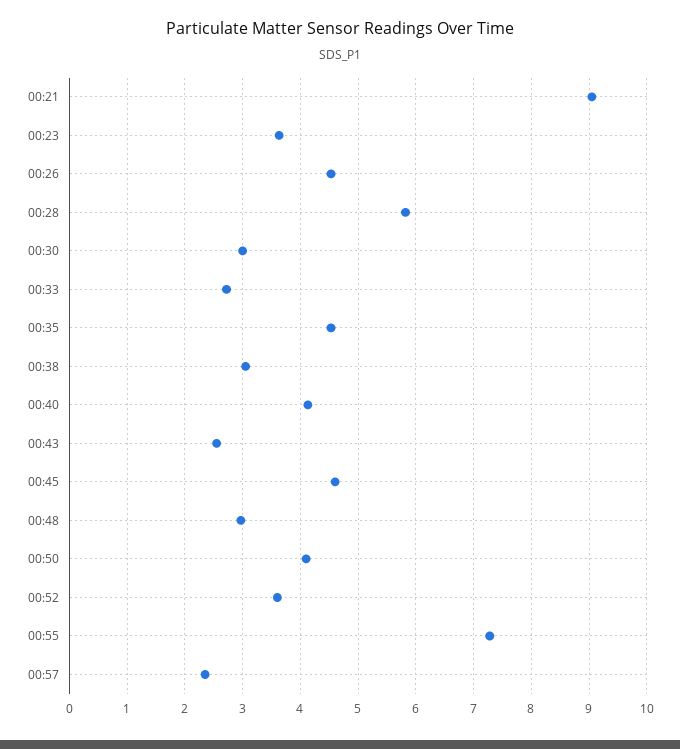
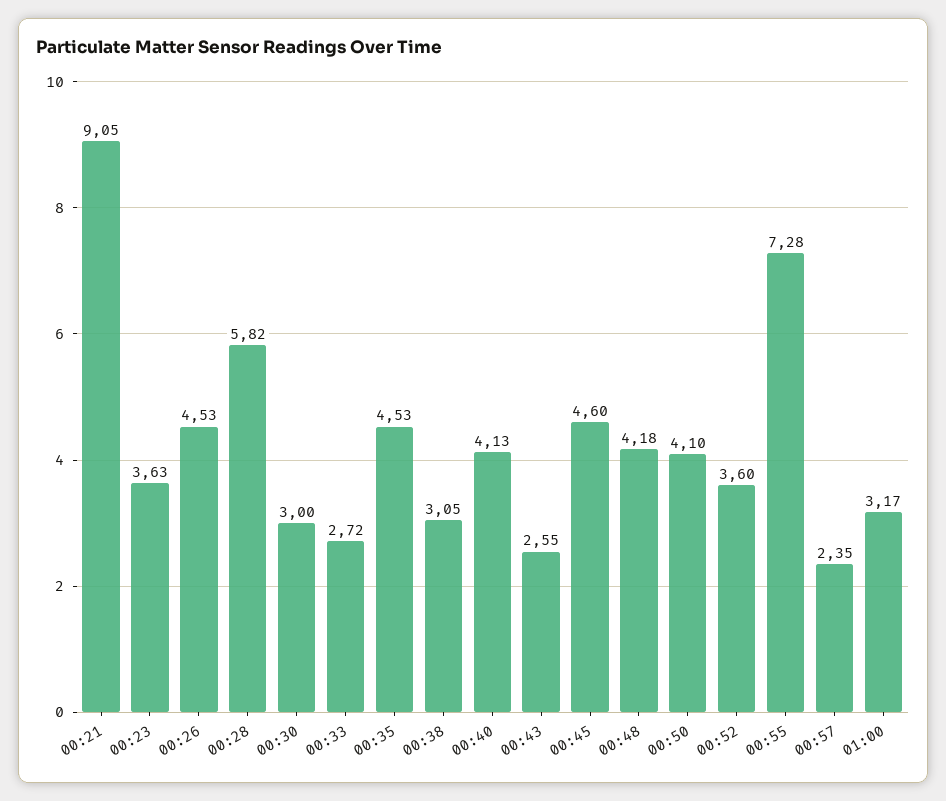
00:48: 3 -> 4.18
01:00: none -> 3.17

